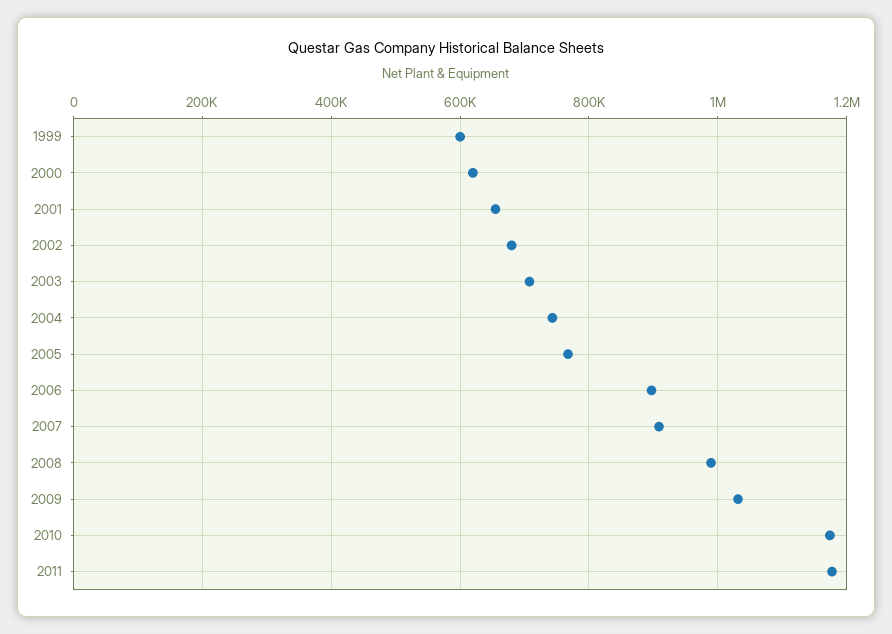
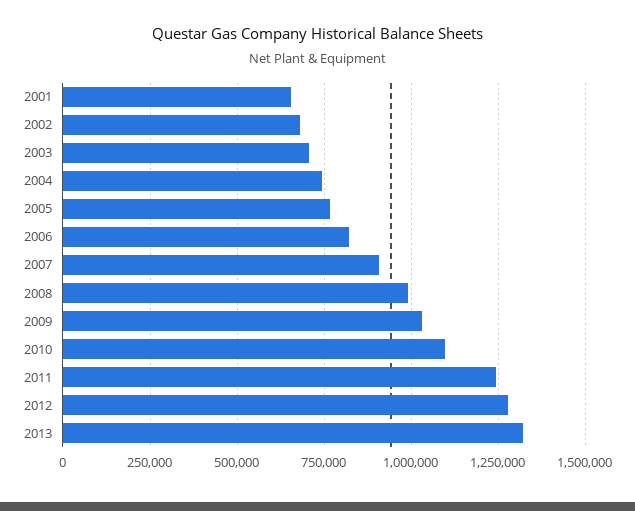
1999: 600000 -> none
2000: 620000 -> none
2006: 900000 -> 825000
2010: 1180000 -> 1100000
2011: 1180000 -> 1250000
2012: none -> 1275000
2013: none -> 1325000

